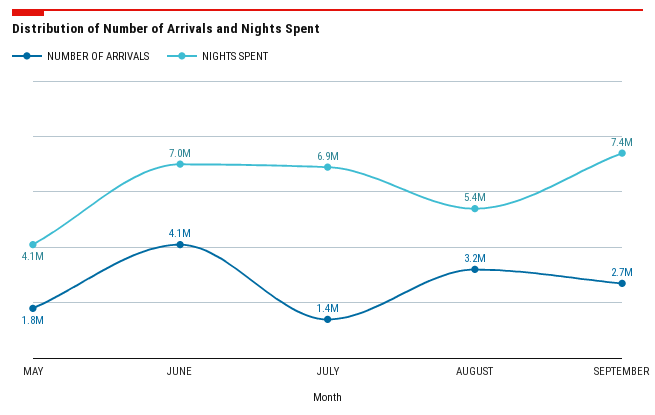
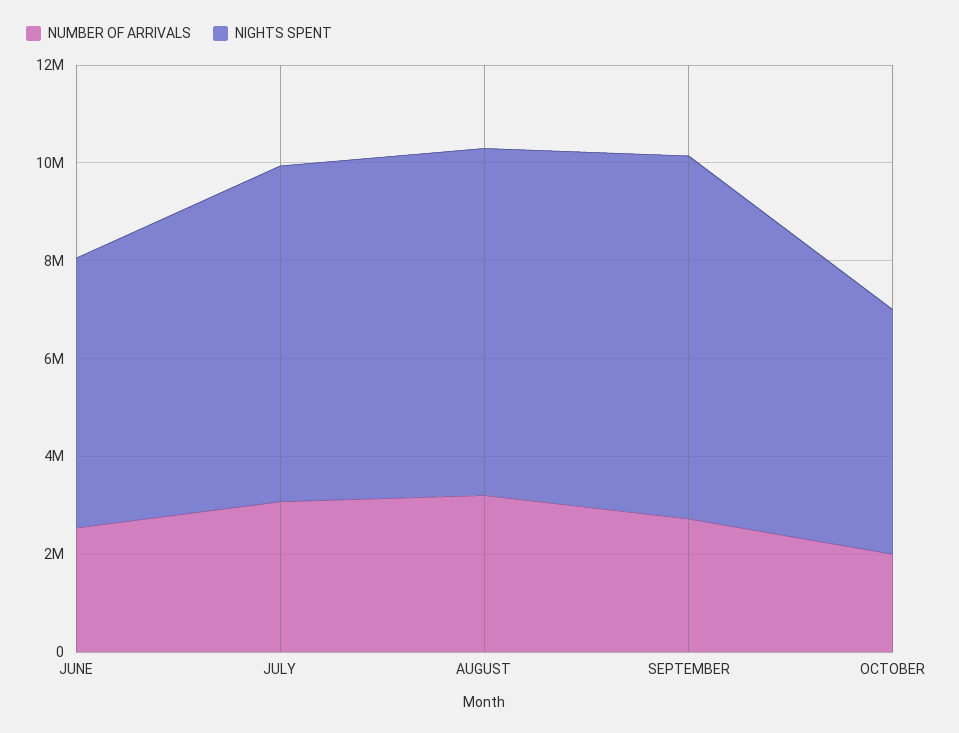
NUMBER OF ARRIVALS, MAY: 1800000 -> none
NIGHTS SPENT, MAY: 4100000 -> none
NUMBER OF ARRIVALS, JUNE: 4100000 -> 2500000
NIGHTS SPENT, JUNE: 7000000 -> 5500000
NUMBER OF ARRIVALS, JULY: 1400000 -> 3000000
NIGHTS SPENT, AUGUST: 5400000 -> 7000000
NUMBER OF ARRIVALS, OCTOBER: none -> 2000000
NIGHTS SPENT, OCTOBER: none -> 5000000

